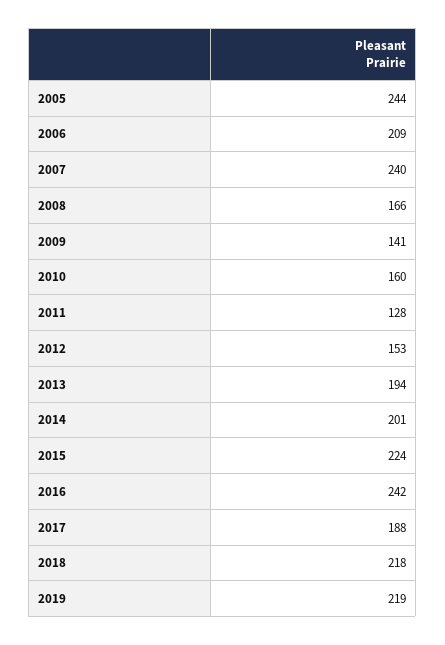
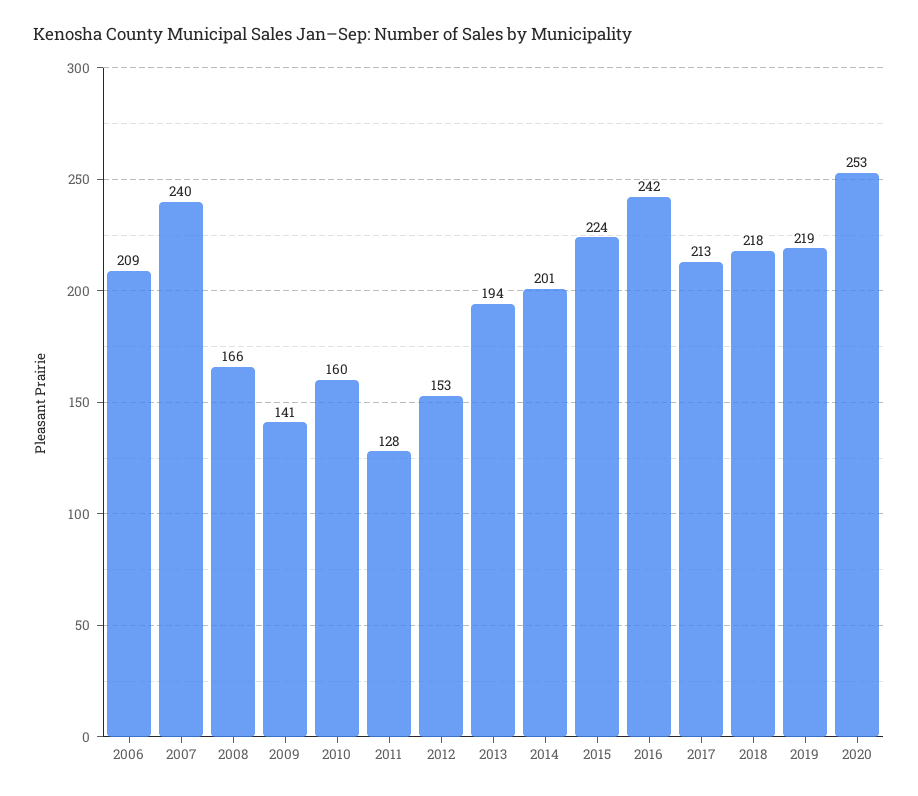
2005: 244 -> none
2017: 188 -> 213
2020: none -> 253

